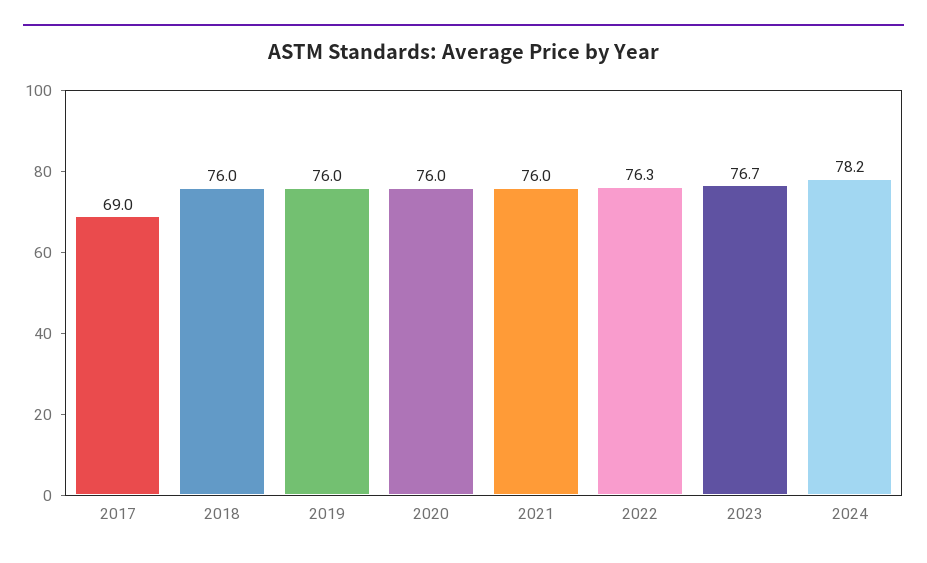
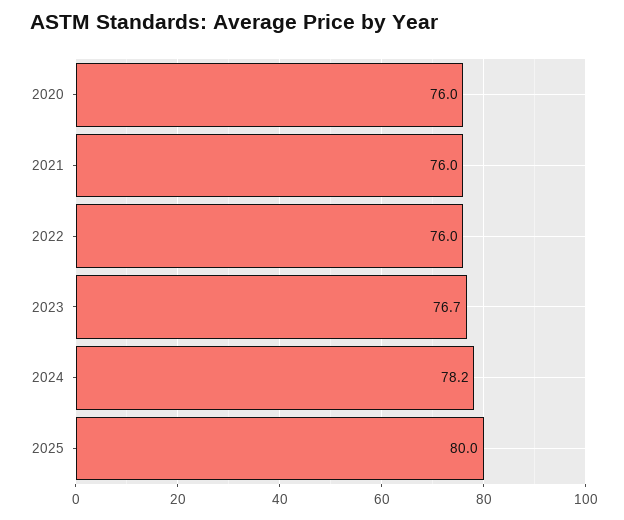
2017: 69 -> none
2018: 76 -> none
2019: 76 -> none
2022: 76.3 -> 76
2025: none -> 80

